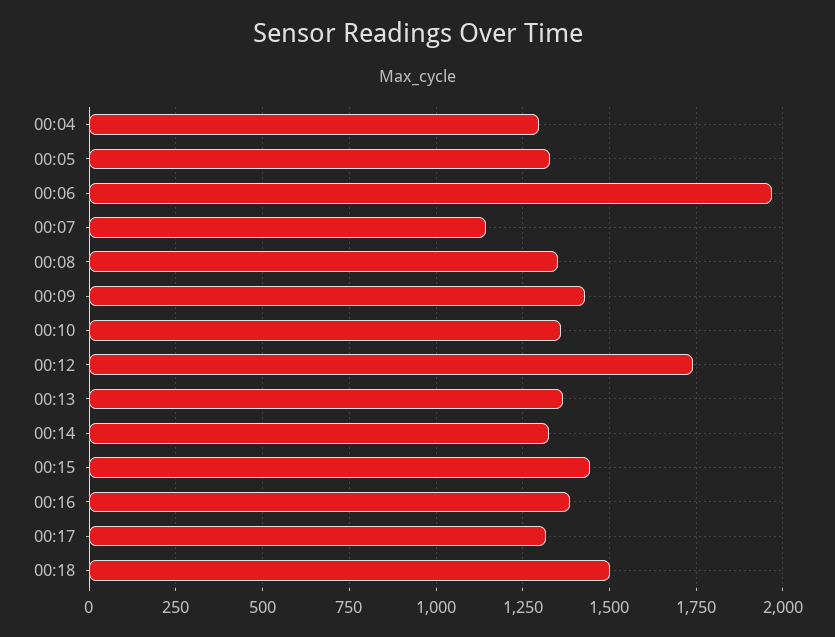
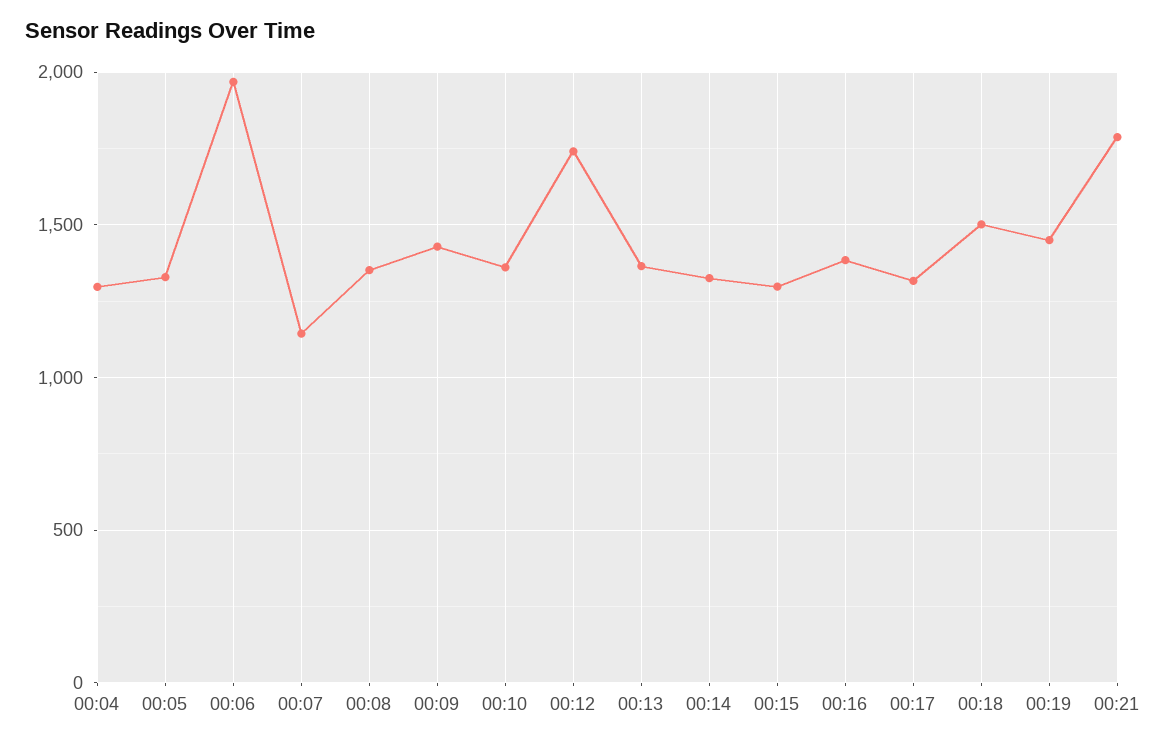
00:15: 1450 -> 1300
00:19: none -> 1450
00:21: none -> 1800

